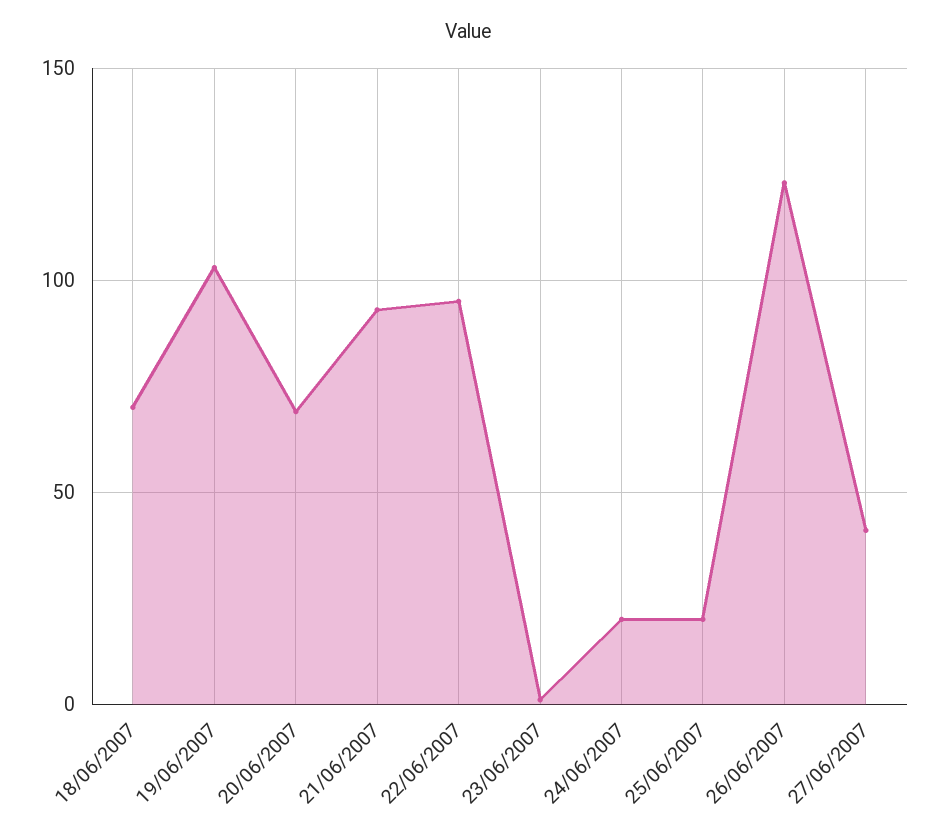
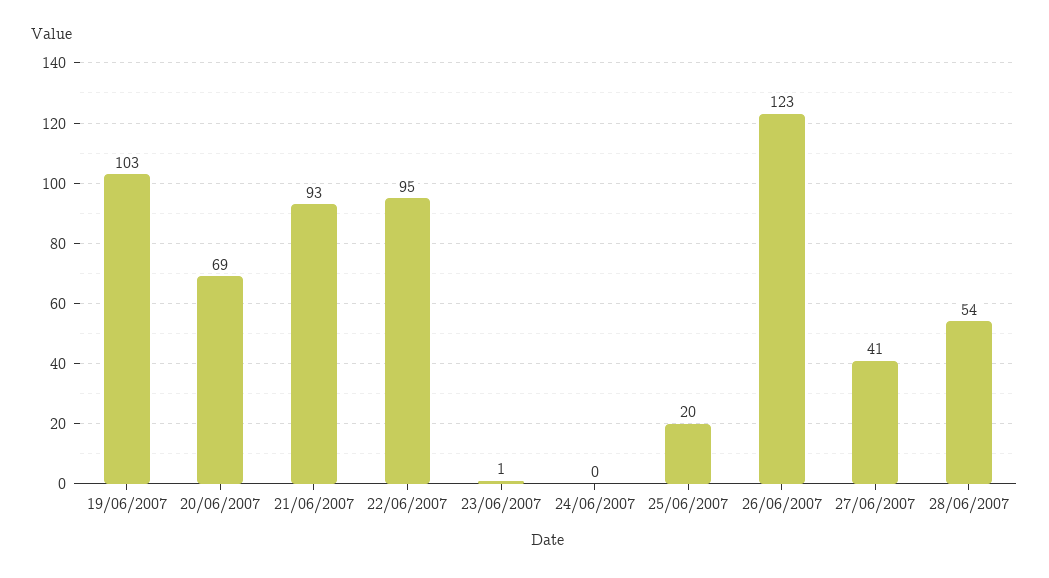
18/06/2007: 70 -> none
24/06/2007: 20 -> 0
28/06/2007: none -> 54

